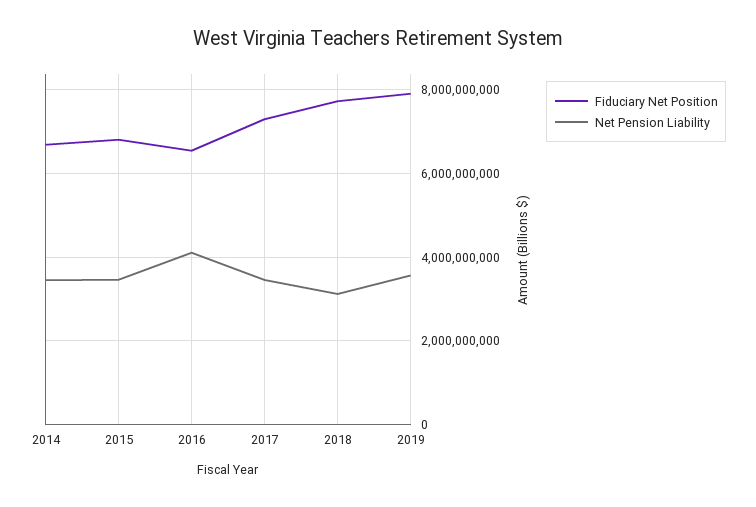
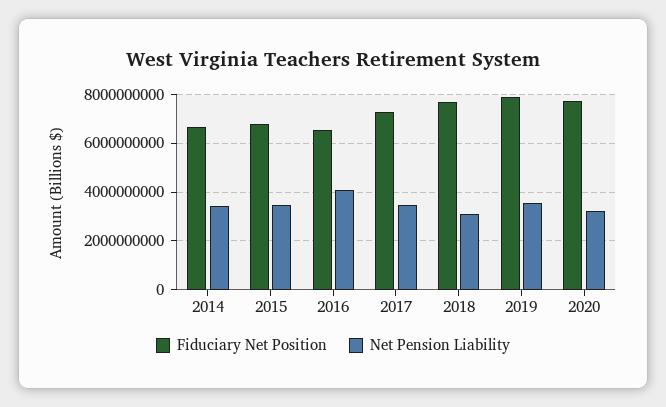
Fiduciary Net Position, 2020: none -> 7750000000
Net Pension Liability, 2020: none -> 3250000000

